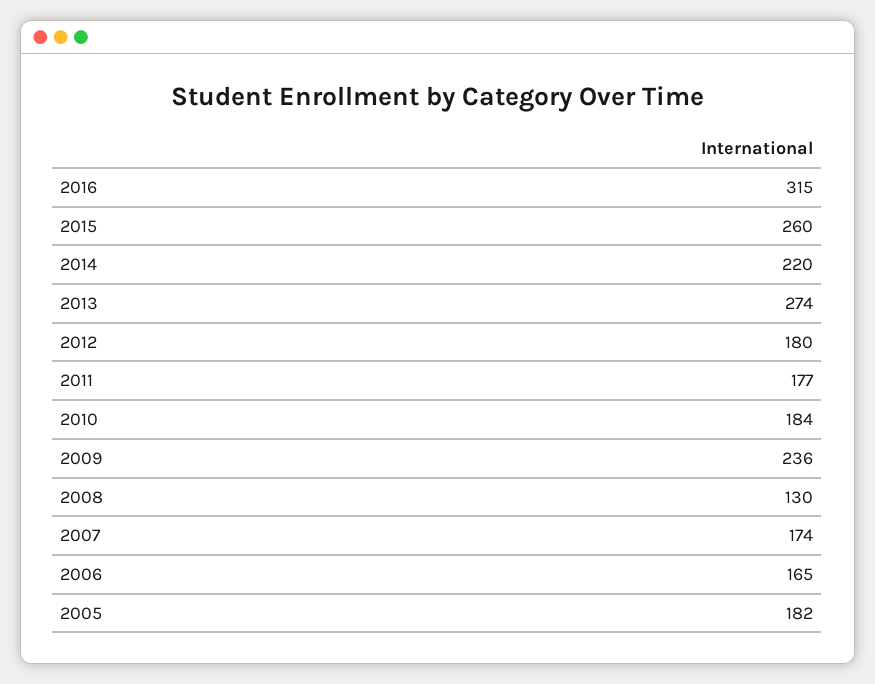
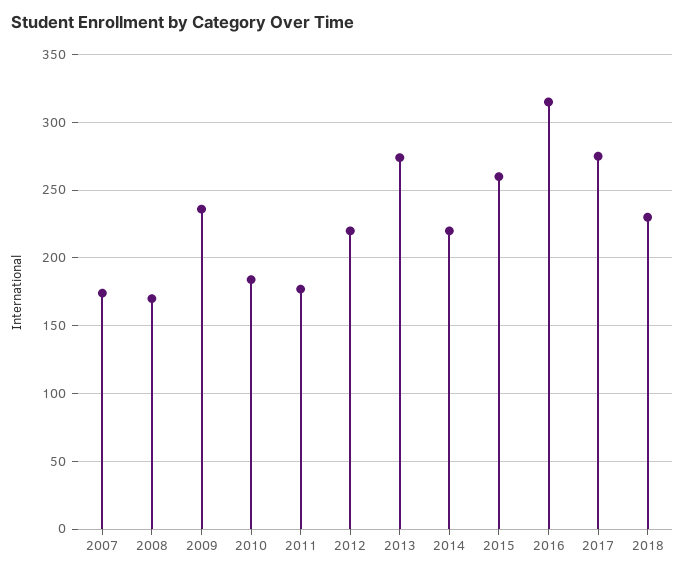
2012: 180 -> 220
2008: 130 -> 170
2006: 165 -> none
2005: 182 -> none
2017: none -> 275
2018: none -> 230

